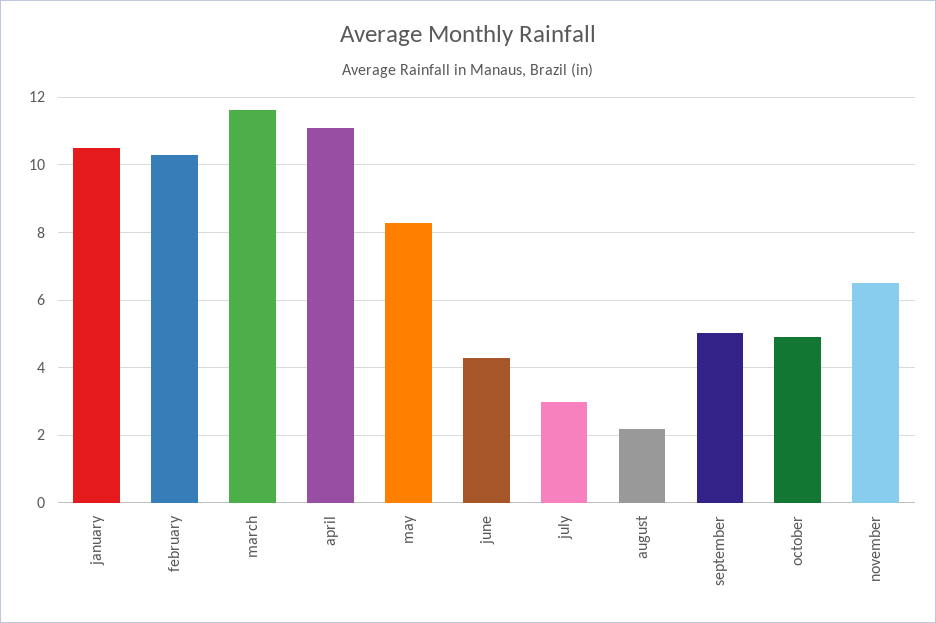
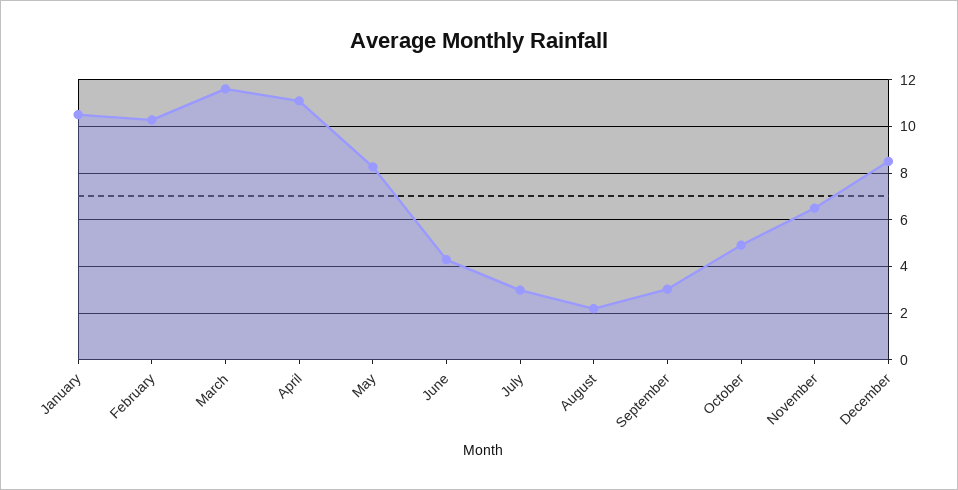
september: 5 -> 3
December: none -> 8.5

